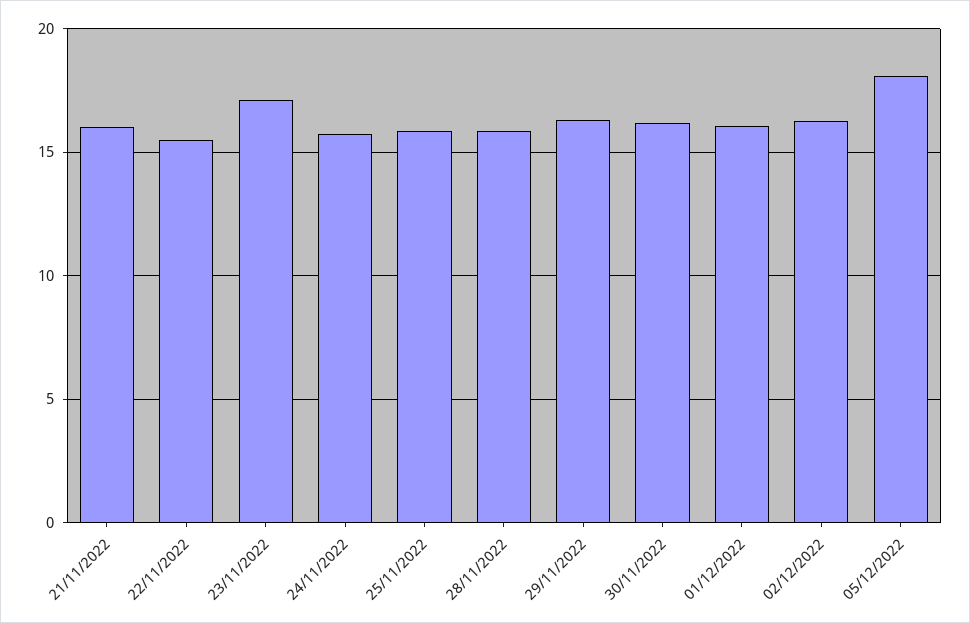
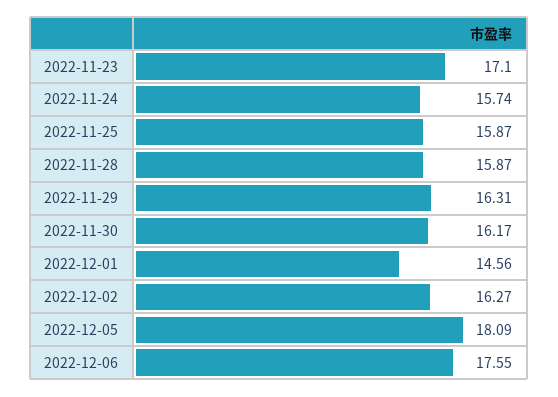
21/11/2022: 16 -> none
22/11/2022: 15.5 -> none
01/12/2022: 16 -> 14.56
2022-12-06: none -> 17.55

